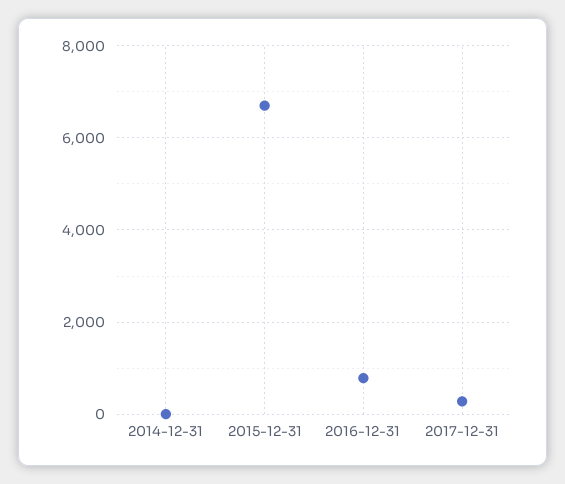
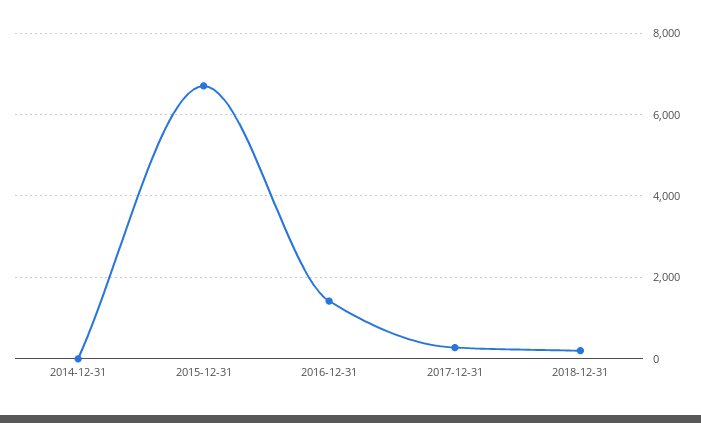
2016-12-31: 800 -> 1400
2018-12-31: none -> 200

